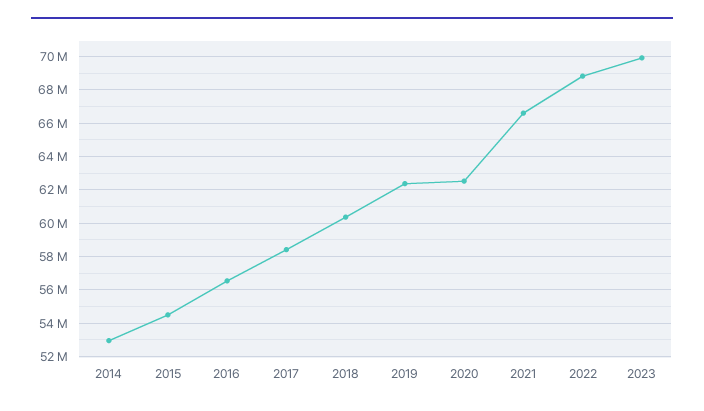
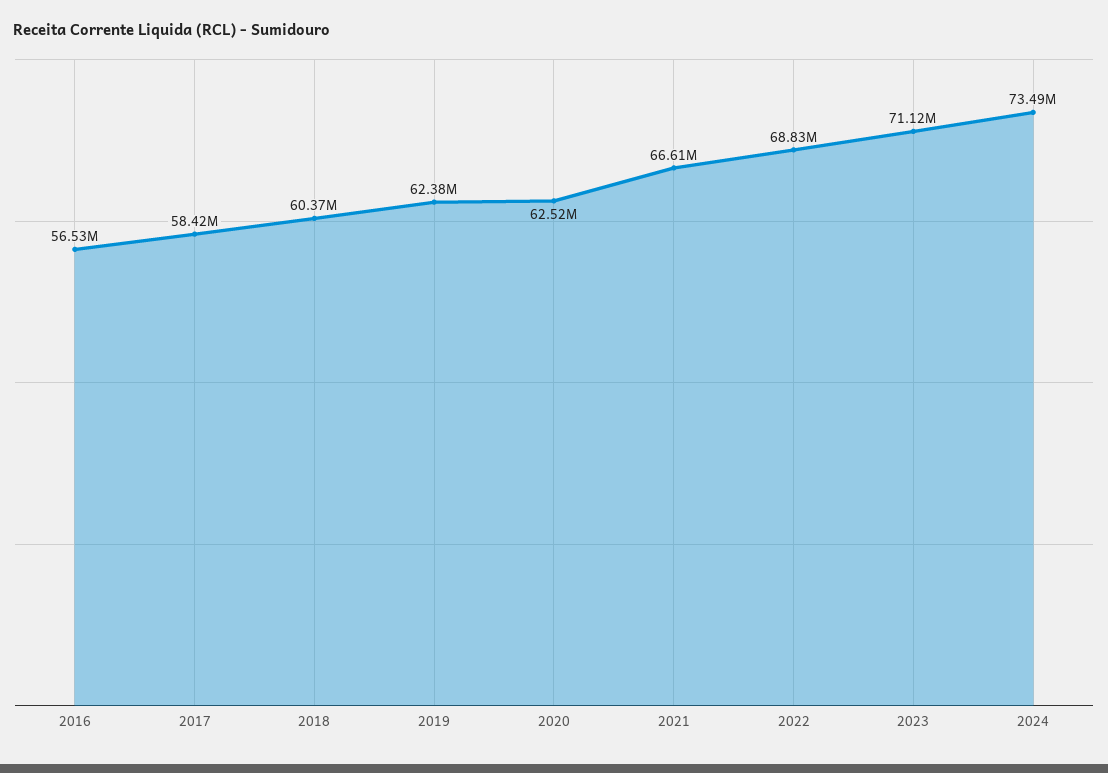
2014: 53000000 -> none
2015: 54500000 -> none
2023: 70000000 -> 71120000
2024: none -> 73490000

